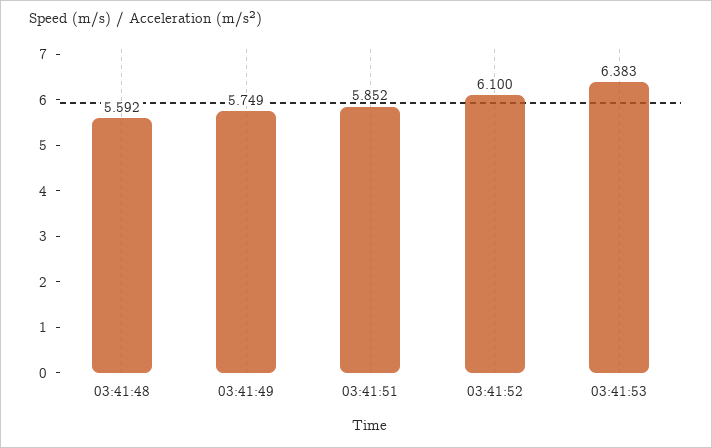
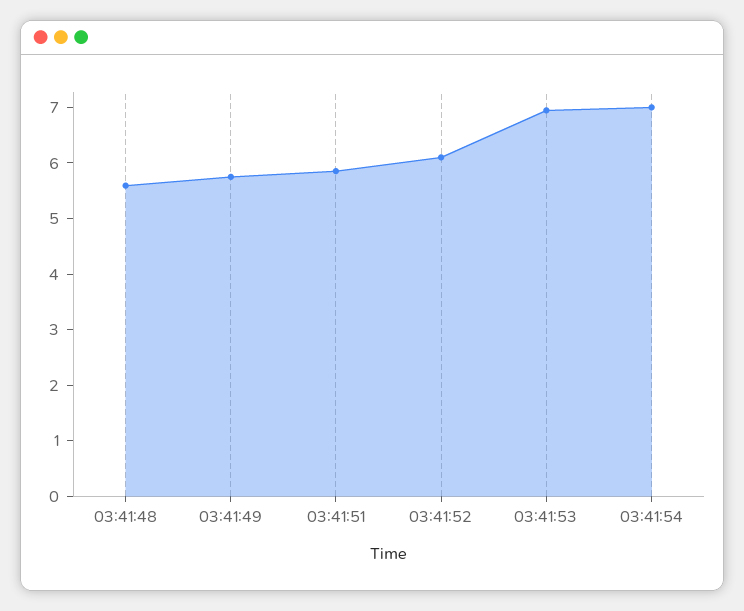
03:41:53: 6.383 -> 7
03:41:54: none -> 7

